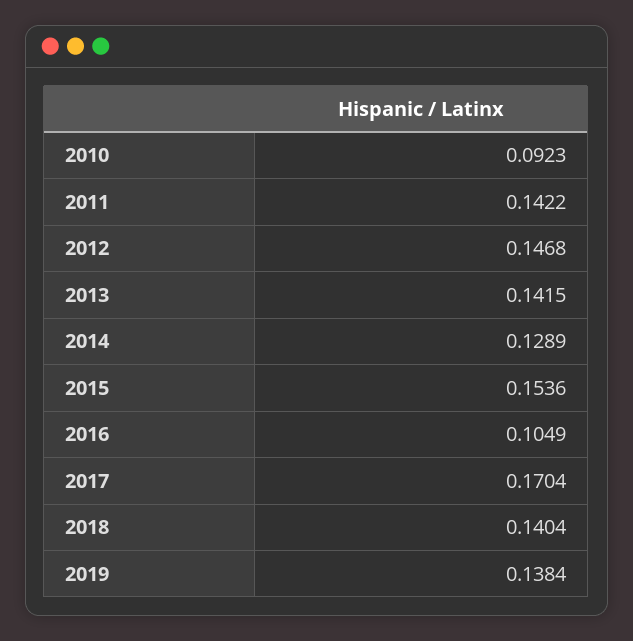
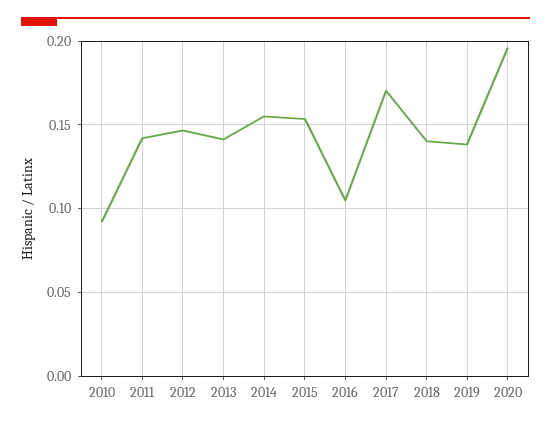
2014: 0.1289 -> 0.155
2020: none -> 0.195

